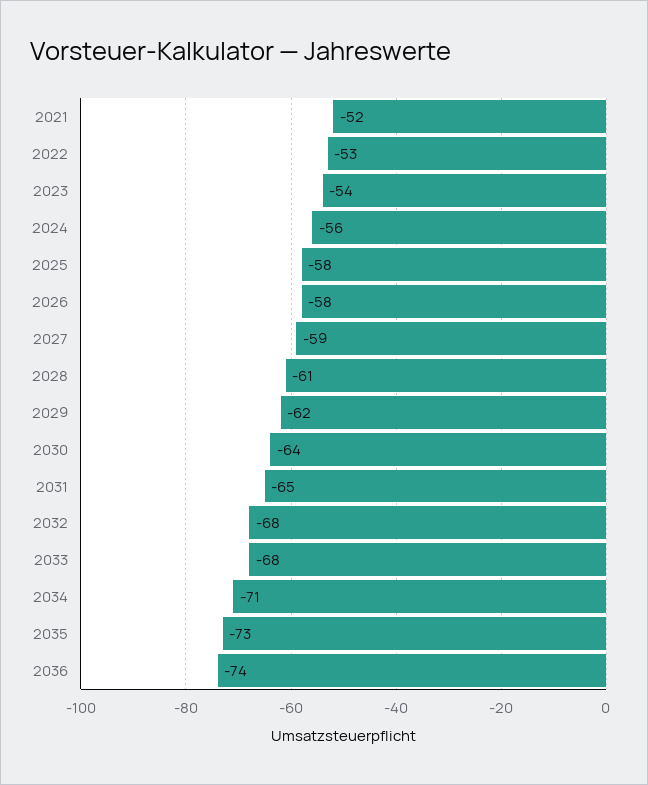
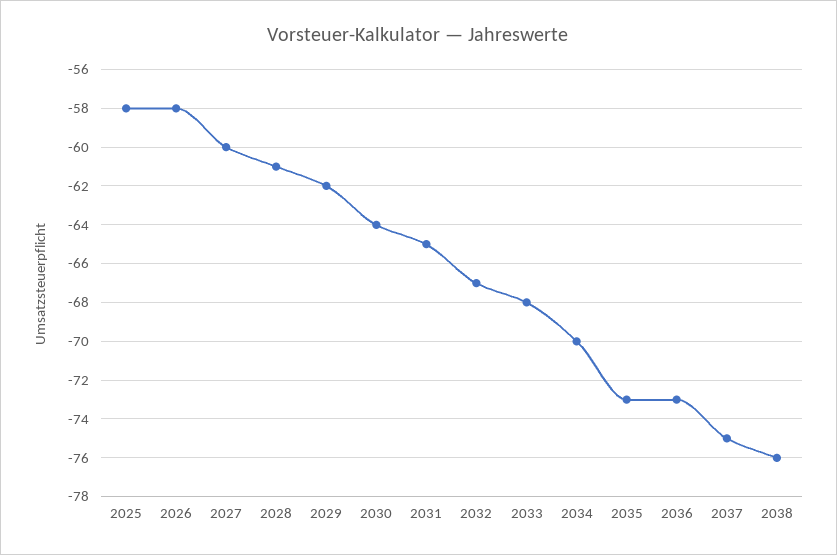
2021: -52 -> none
2022: -53 -> none
2023: -54 -> none
2024: -56 -> none
2027: -59 -> -60
2032: -68 -> -67
2034: -71 -> -70
2036: -74 -> -73
2037: none -> -75
2038: none -> -76

